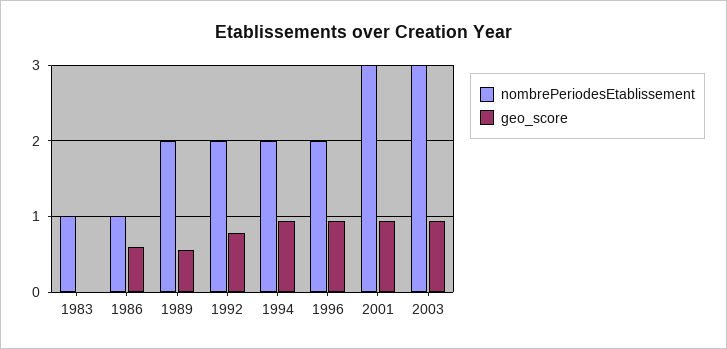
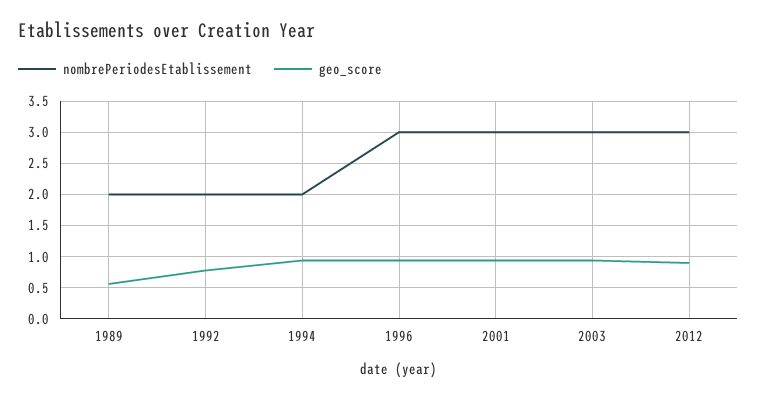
nombrePeriodesEtablissement, 1983: 1 -> none
geo_score, 1983: 0 -> none
nombrePeriodesEtablissement, 1986: 1 -> none
geo_score, 1986: 0.6 -> none
nombrePeriodesEtablissement, 1996: 2 -> 3
nombrePeriodesEtablissement, 2012: none -> 3
geo_score, 2012: none -> 0.9

